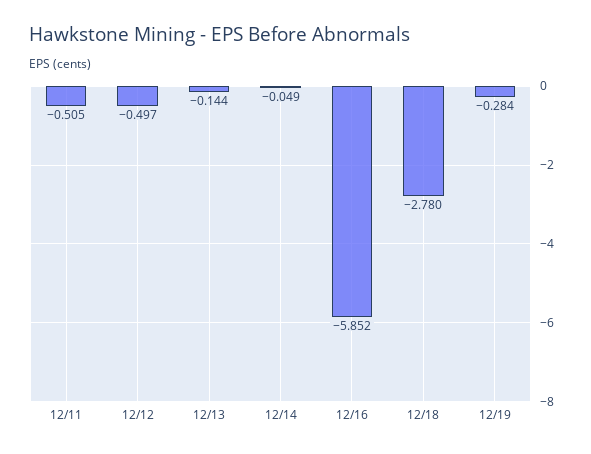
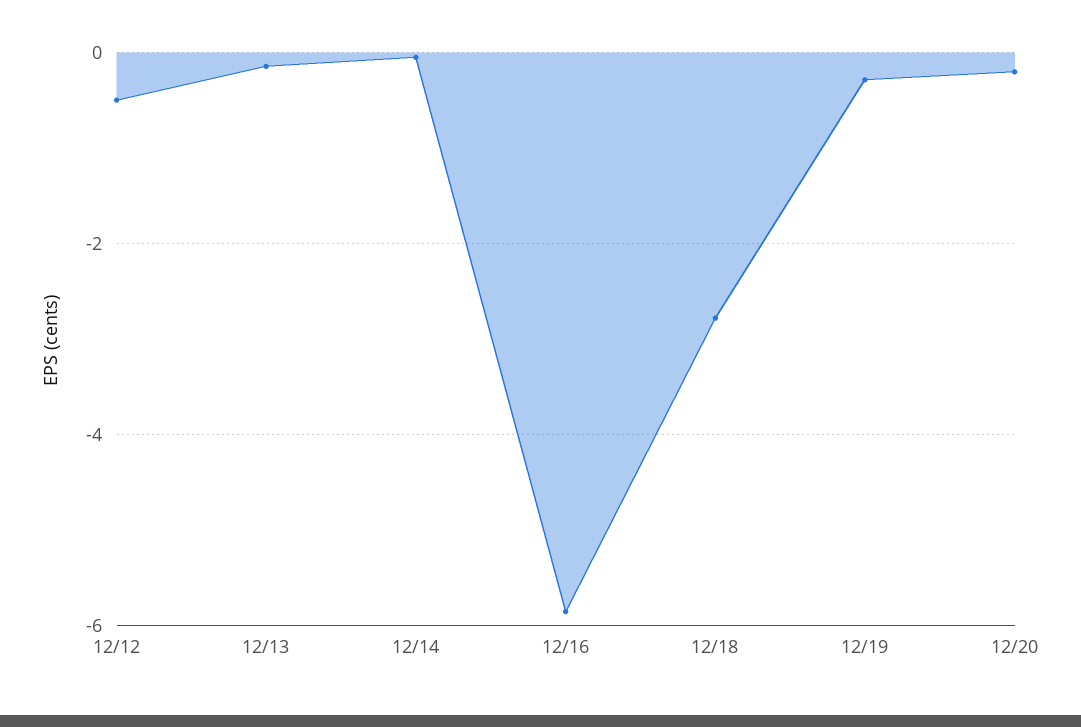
12/11: -0.505 -> none
12/20: none -> -0.2

